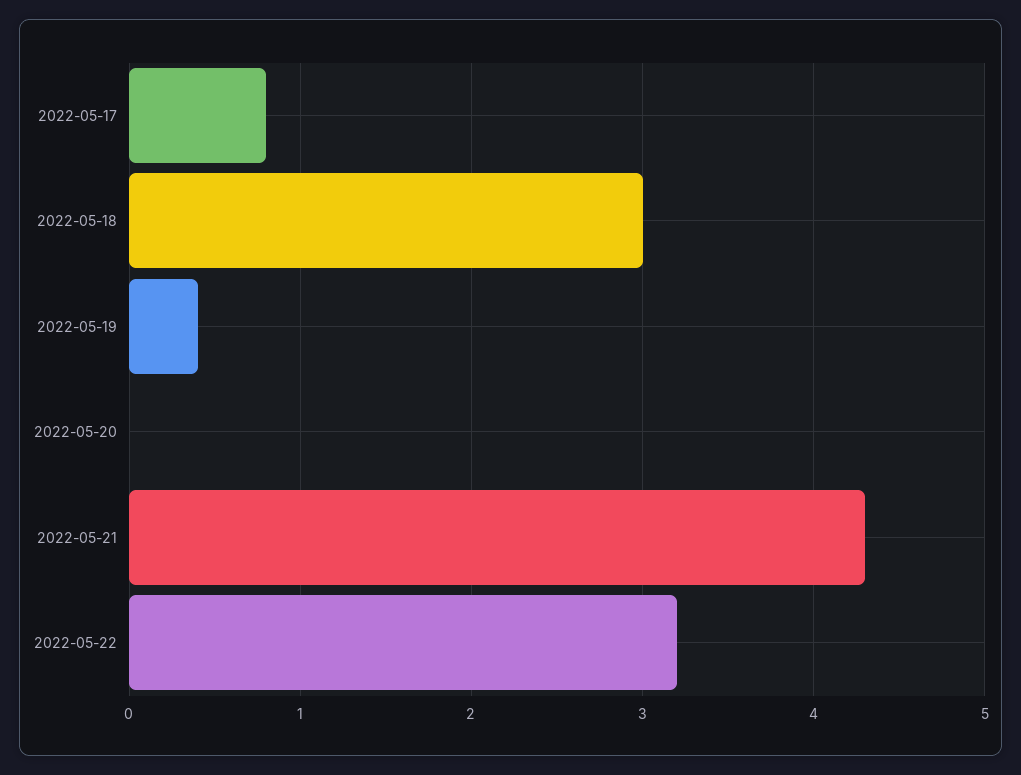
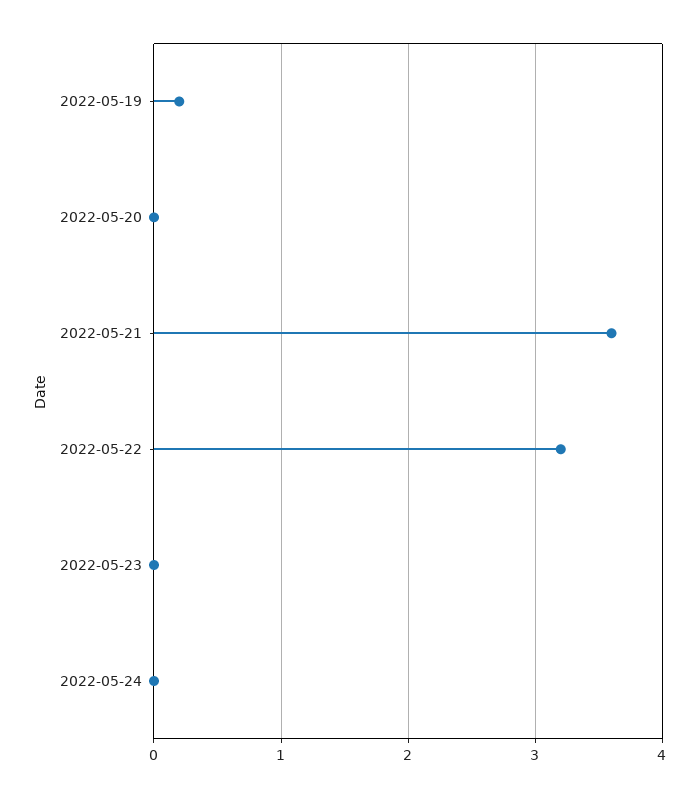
2022-05-17: 0.8 -> none
2022-05-18: 3 -> none
2022-05-19: 0.4 -> 0.2
2022-05-21: 4.3 -> 3.6
2022-05-23: none -> 0
2022-05-24: none -> 0

